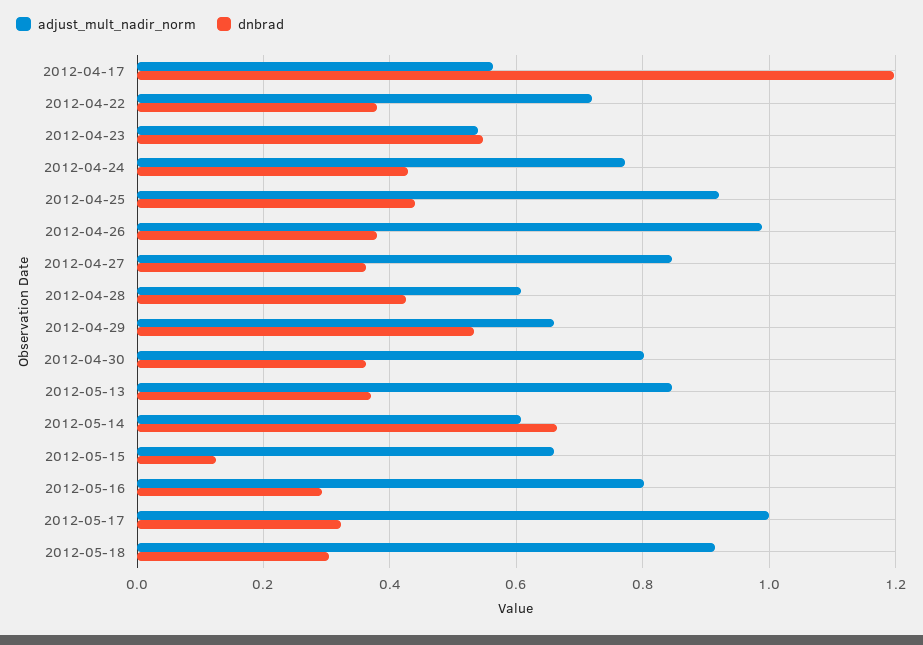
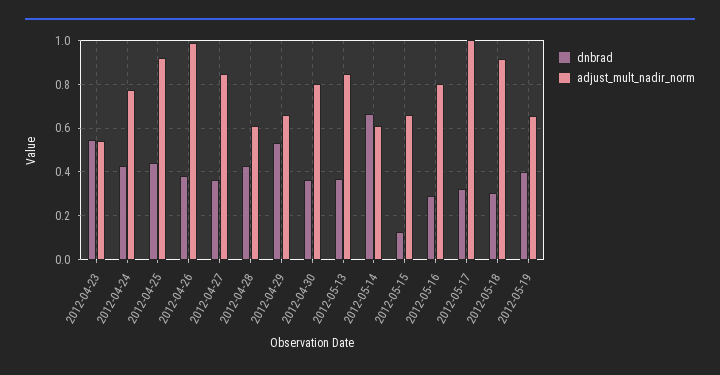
adjust_mult_nadir_norm, 2012-04-17: 0.56 -> none
dnbrad, 2012-04-17: 1.2 -> none
adjust_mult_nadir_norm, 2012-04-22: 0.72 -> none
dnbrad, 2012-04-22: 0.38 -> none
dnbrad, 2012-05-19: none -> 0.4
adjust_mult_nadir_norm, 2012-05-19: none -> 0.65

